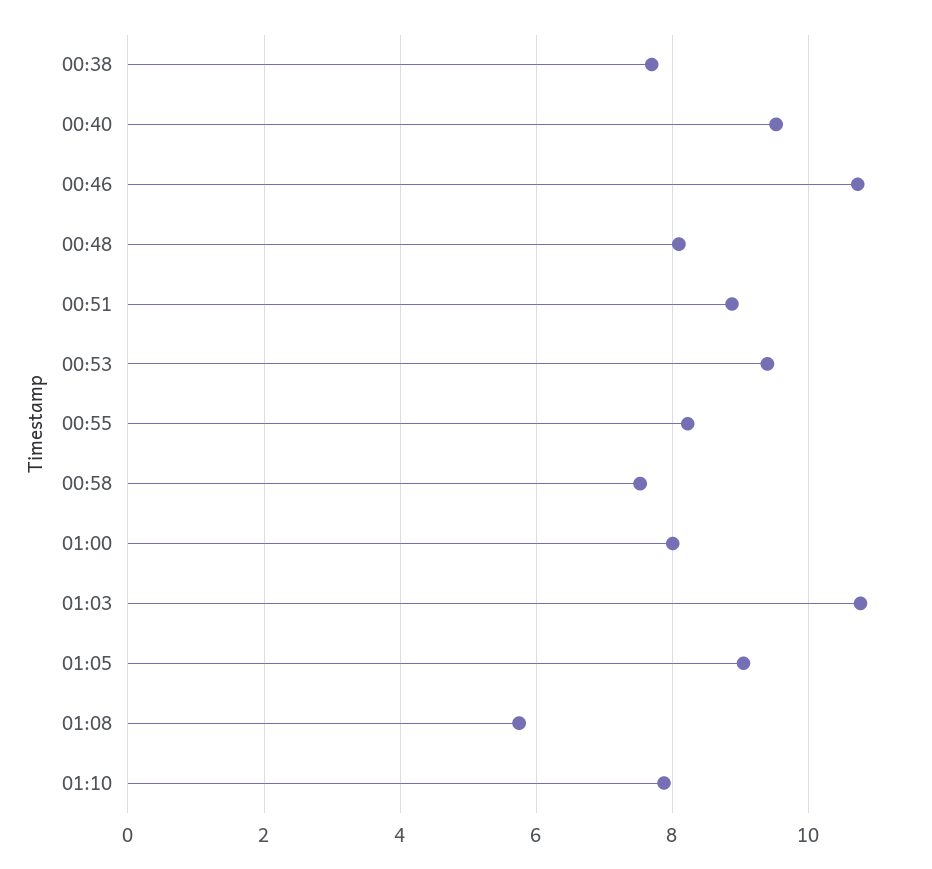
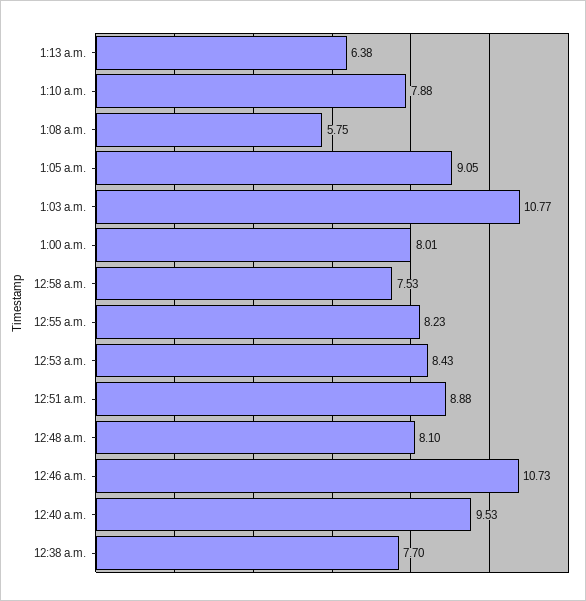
00:53: 9.4 -> 8.43
1:13 a.m.: none -> 6.38

